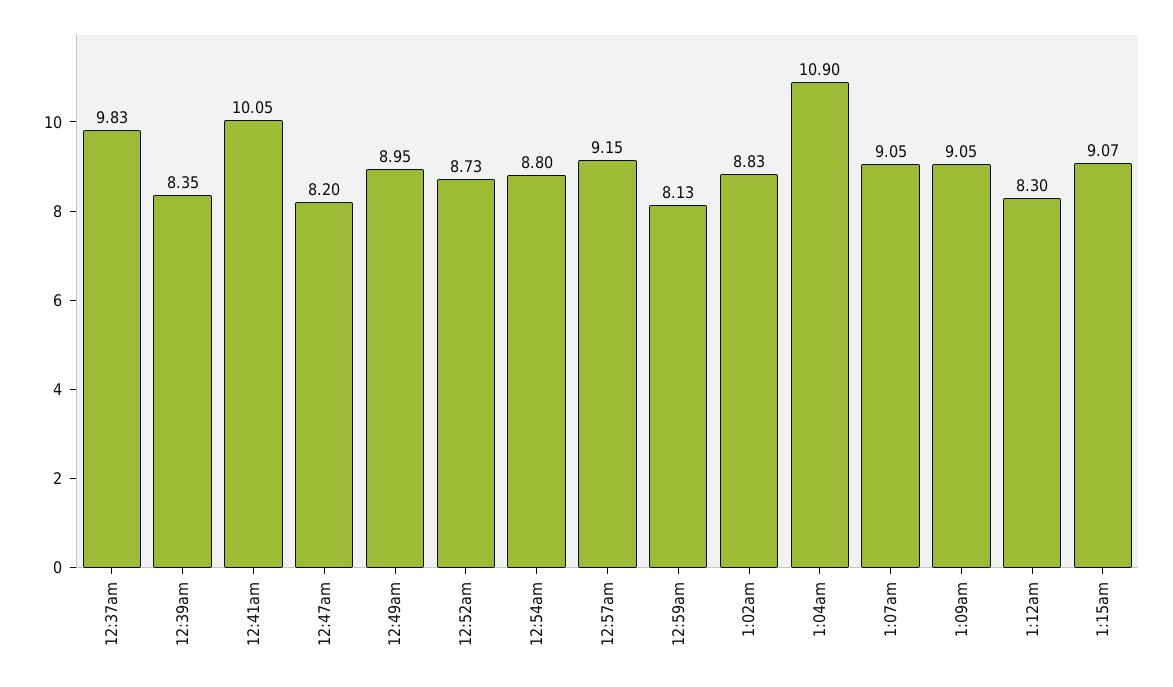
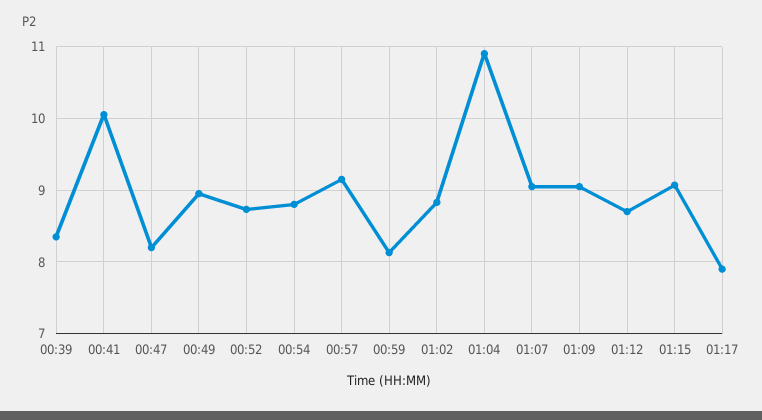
12:37am: 9.83 -> none
1:12am: 8.3 -> 8.7
01:17: none -> 7.9

